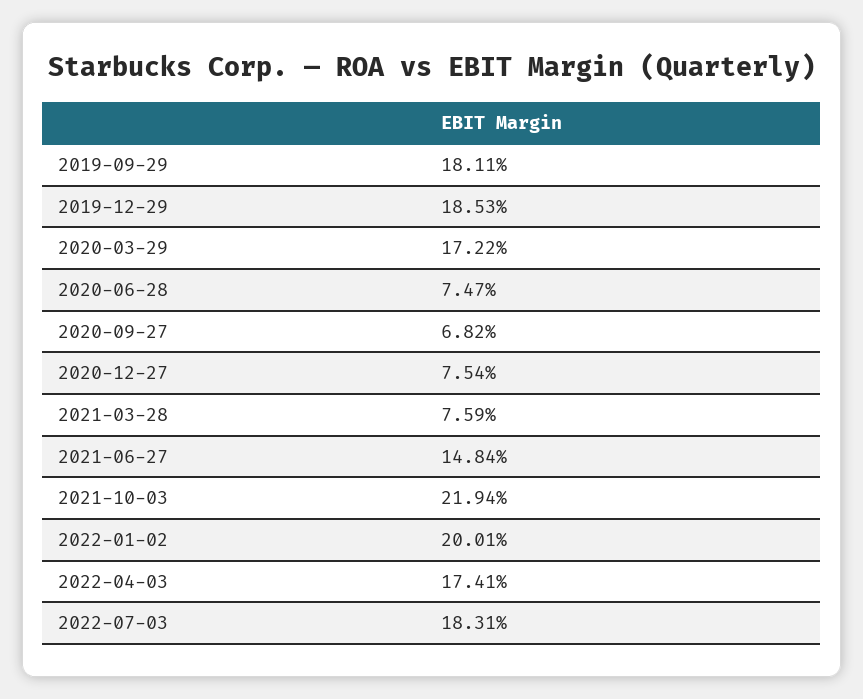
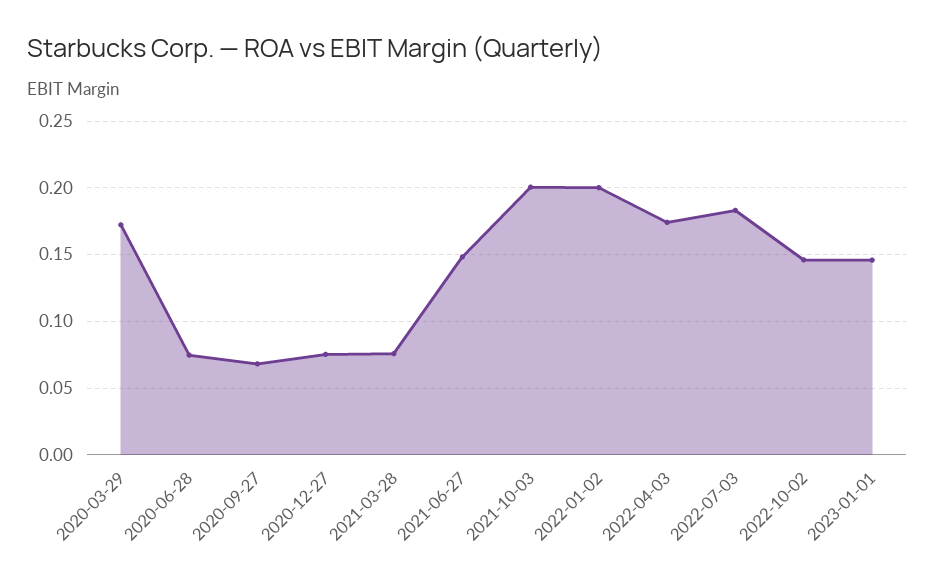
2019-09-29: 0.1811 -> none
2019-12-29: 0.1853 -> none
2021-10-03: 0.2194 -> 0.2
2022-10-02: none -> 0.145
2023-01-01: none -> 0.145

